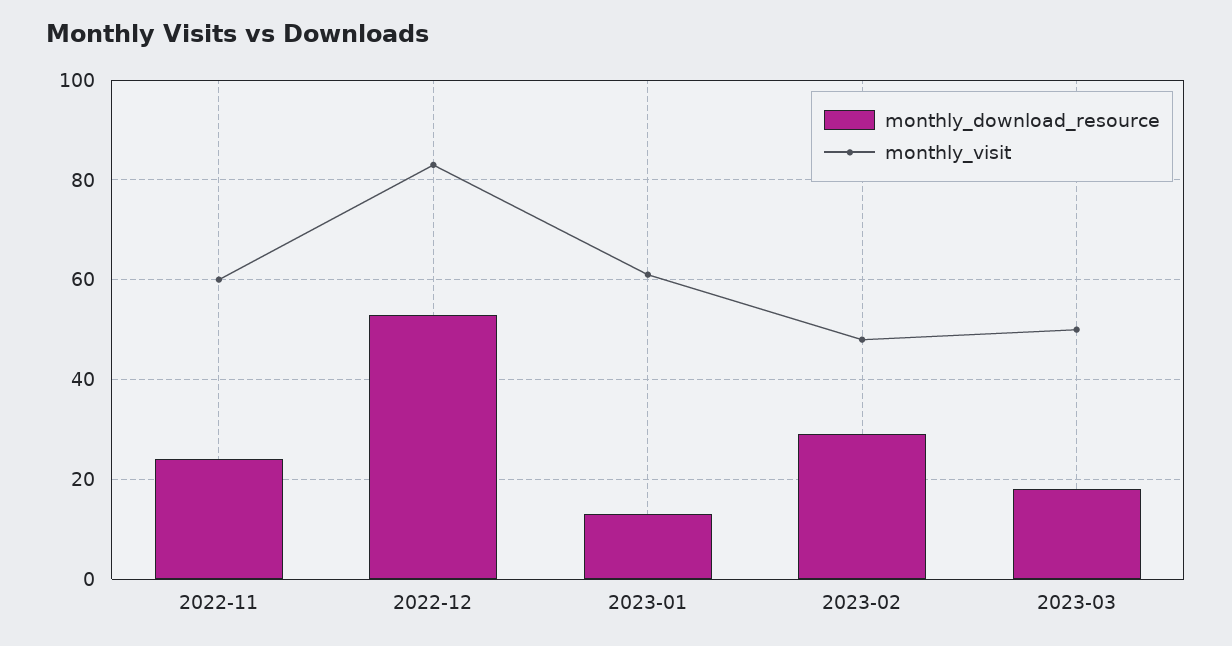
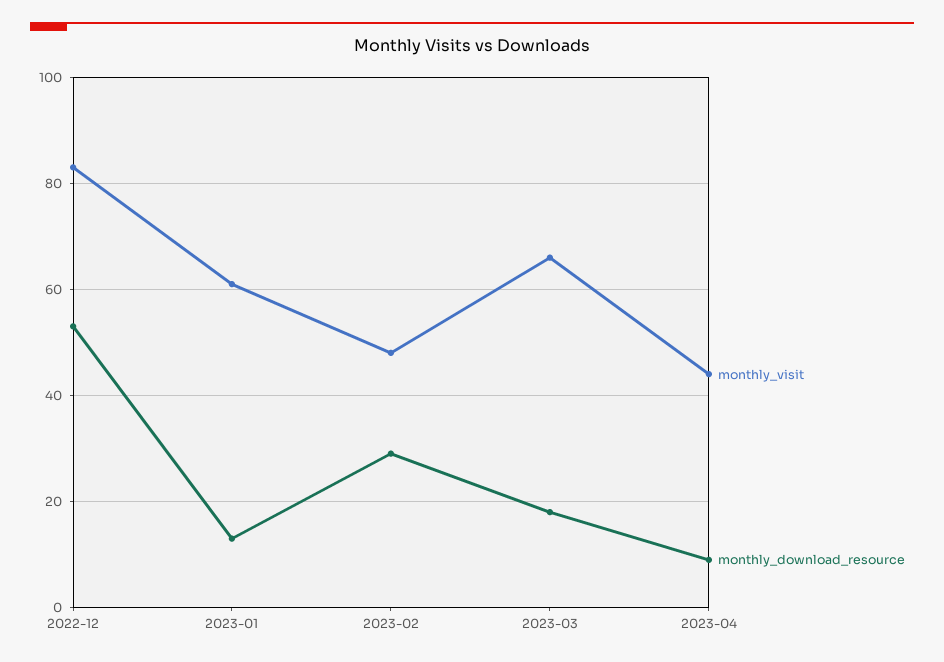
monthly_download_resource, 2022-11: 25 -> none
monthly_visit, 2022-11: 60 -> none
monthly_visit, 2023-03: 50 -> 65
monthly_visit, 2023-04: none -> 45
monthly_download_resource, 2023-04: none -> 10

